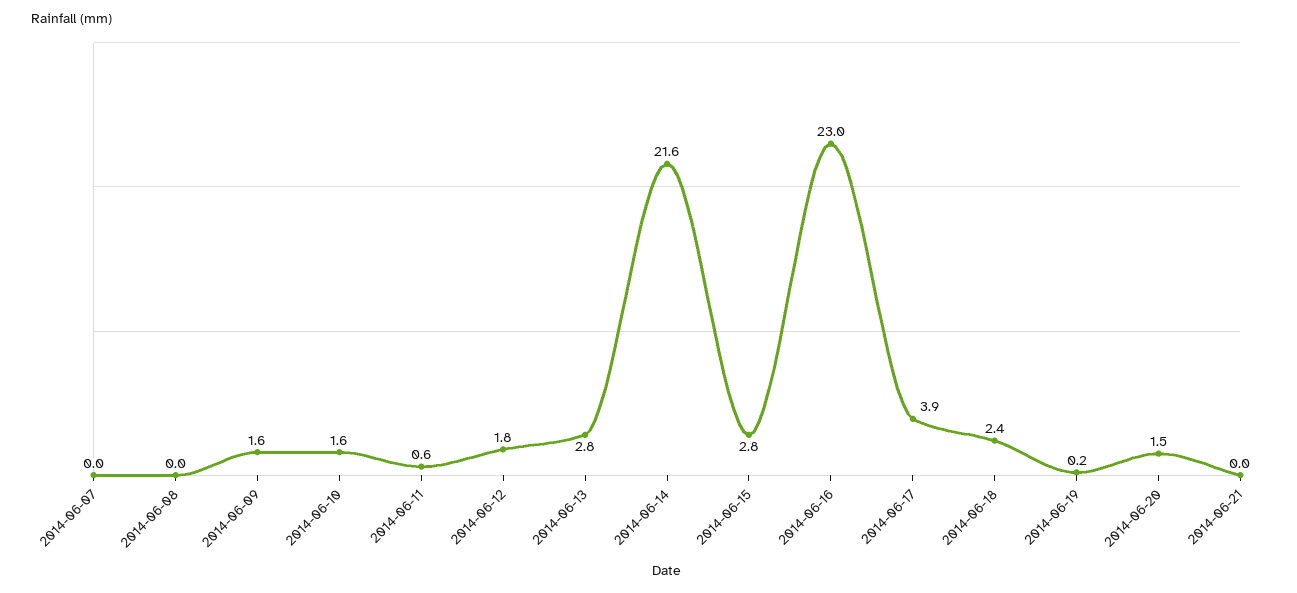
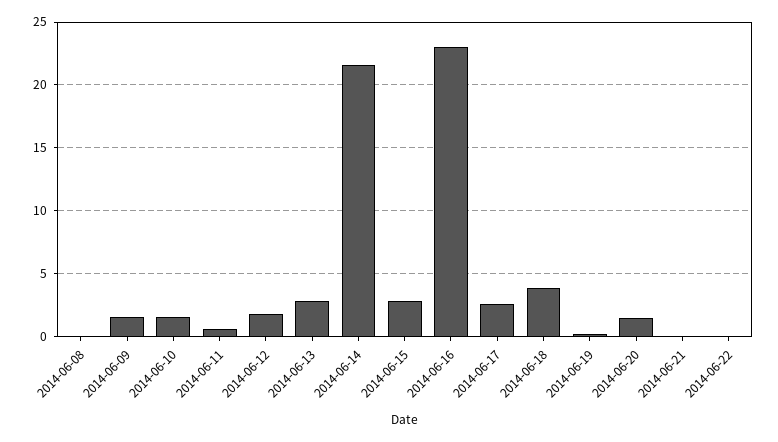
2014-06-07: 0 -> none
2014-06-17: 3.9 -> 2.5
2014-06-18: 2.4 -> 4
2014-06-22: none -> 0

